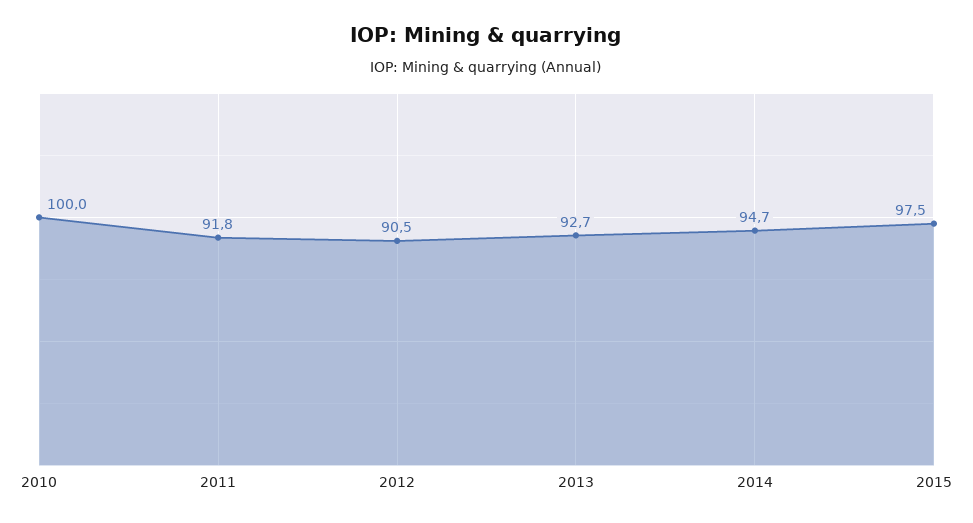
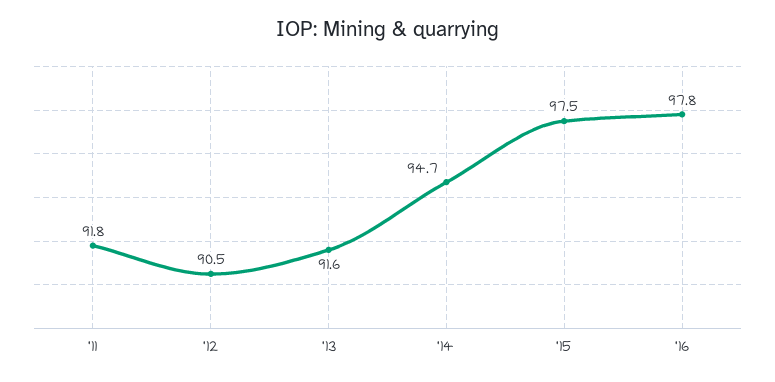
2010: 100 -> none
2013: 92.7 -> 91.6
'16: none -> 97.8

